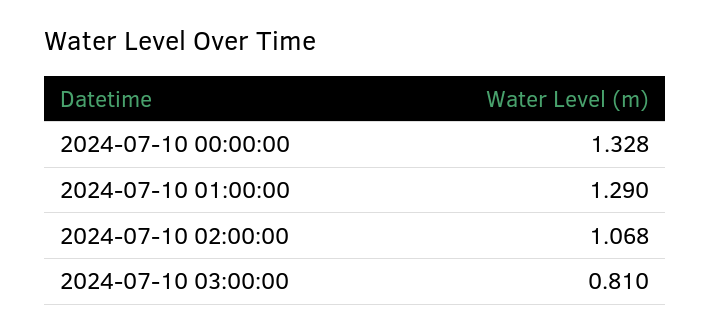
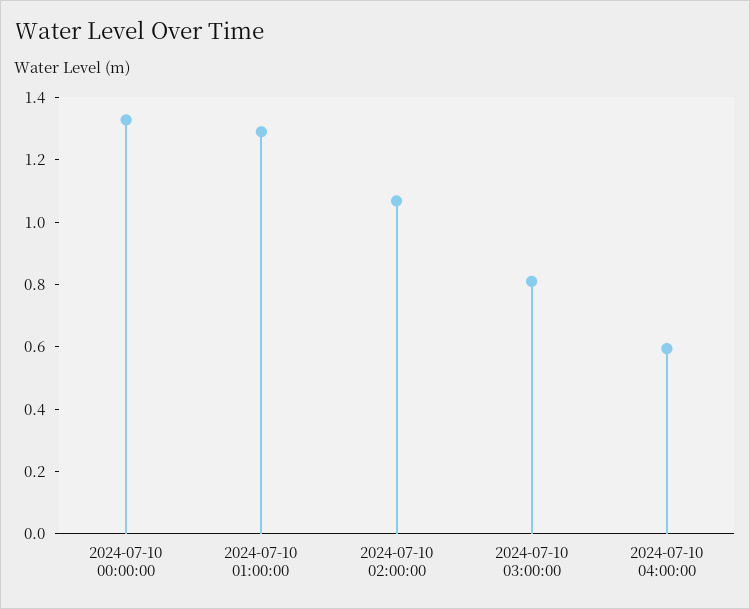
2024-07-10 04:00:00: none -> 0.6

